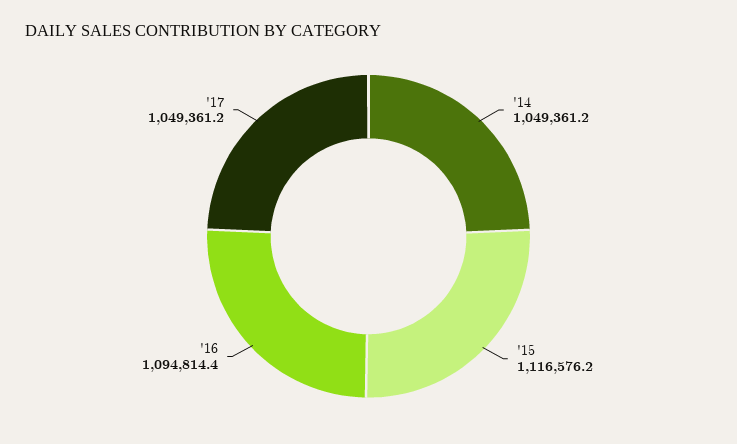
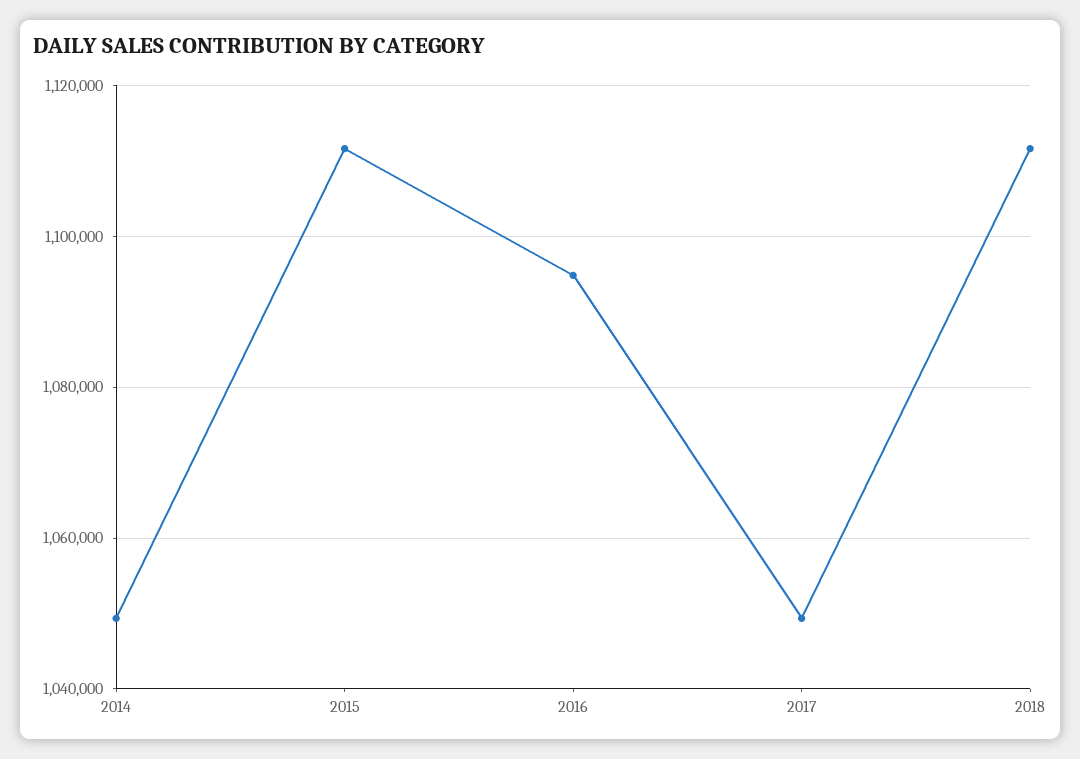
'15: 1116576.2 -> 1112000
2018: none -> 1112000

